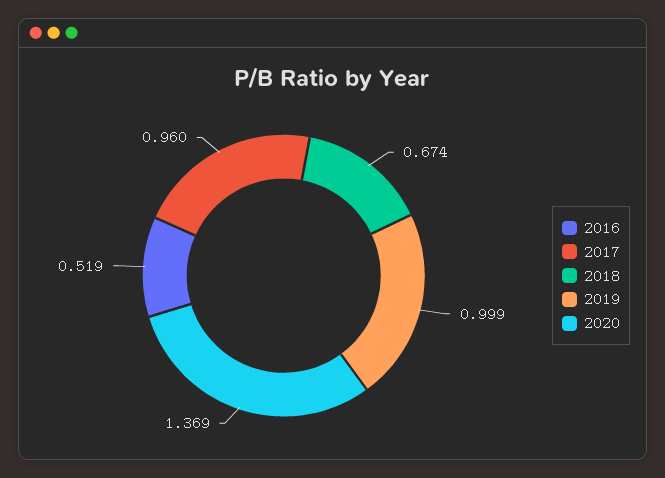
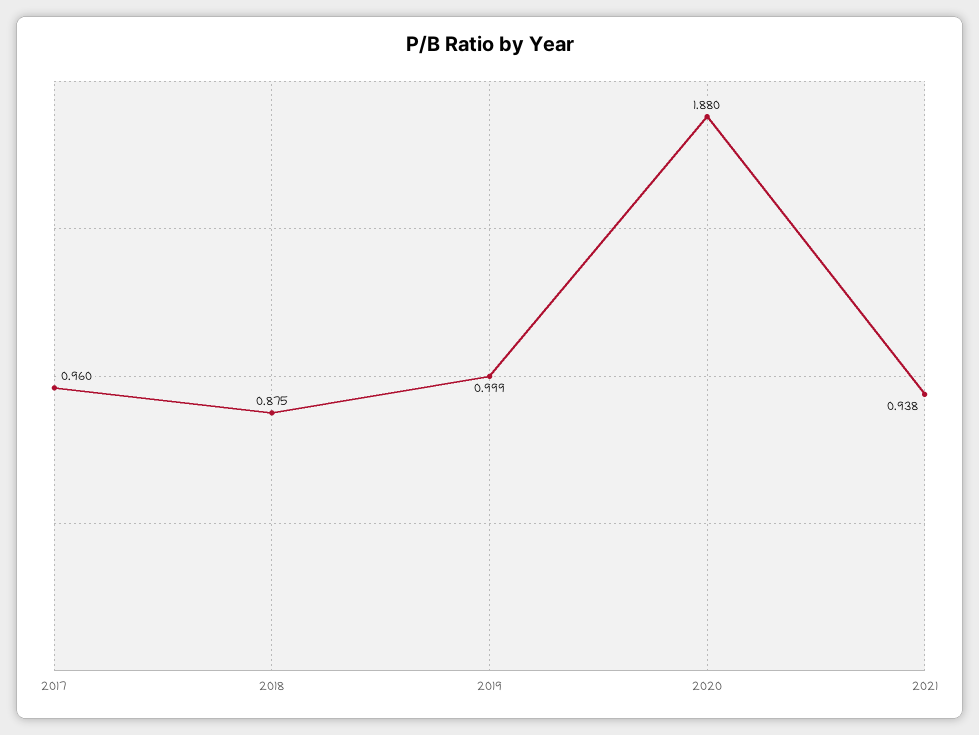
2016: 0.519 -> none
2018: 0.674 -> 0.875
2020: 1.369 -> 1.88
2021: none -> 0.938

